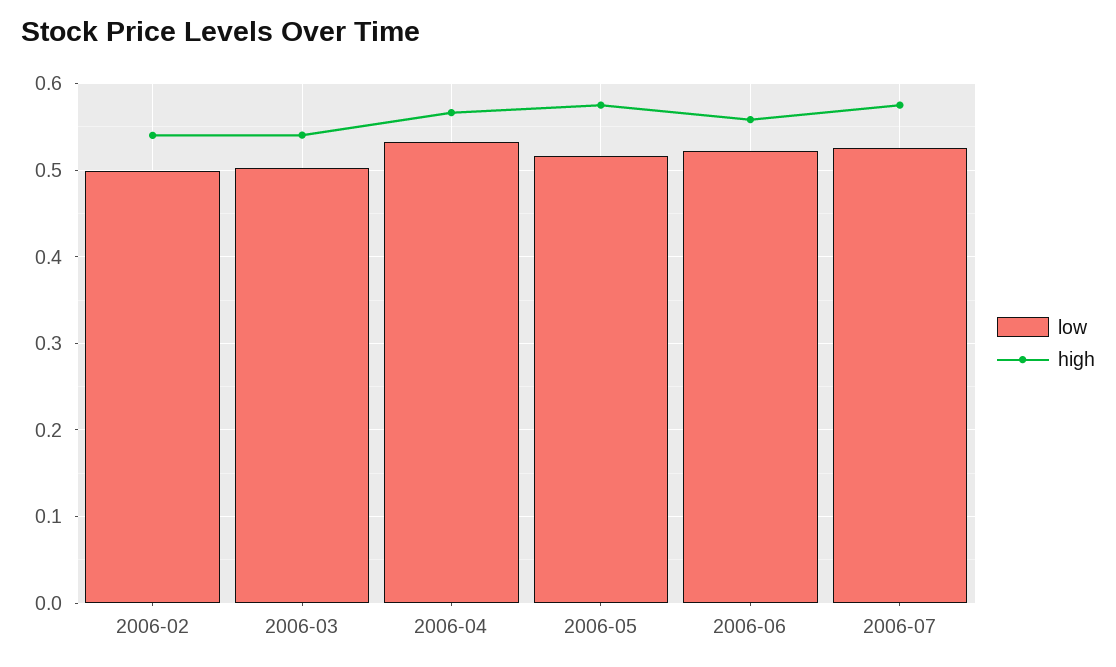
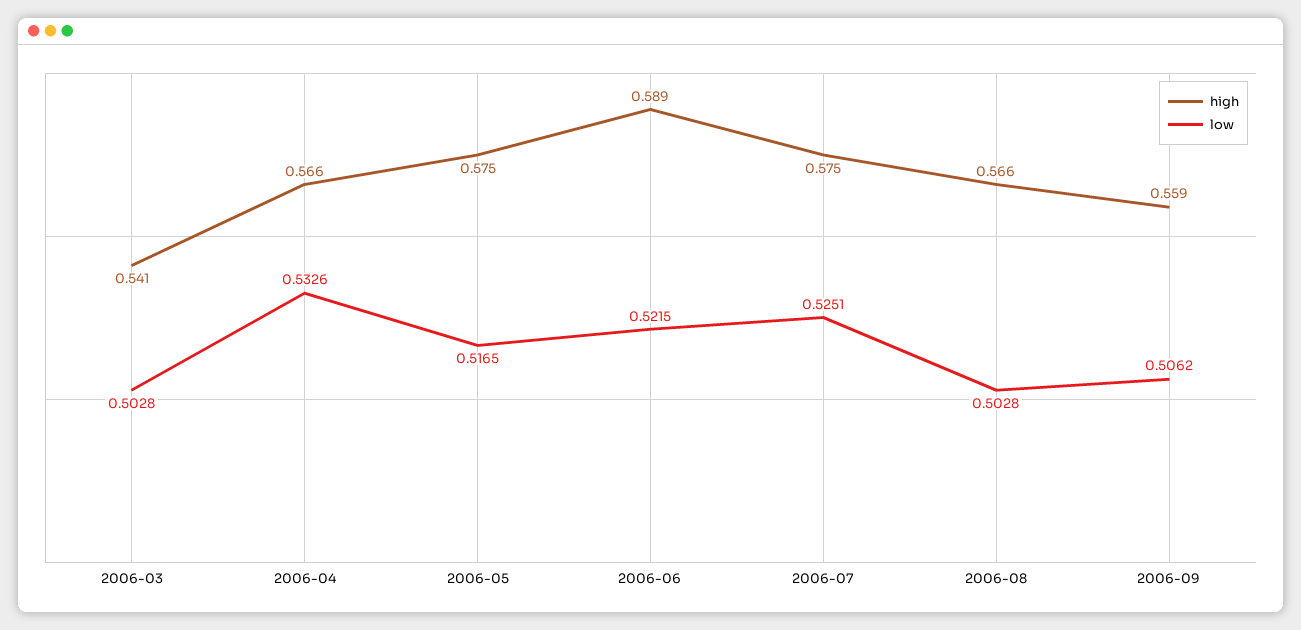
low, 2006-02: 0.5 -> none
high, 2006-02: 0.54 -> none
high, 2006-06: 0.56 -> 0.589
high, 2006-08: none -> 0.566
low, 2006-08: none -> 0.5028
high, 2006-09: none -> 0.559
low, 2006-09: none -> 0.5062

